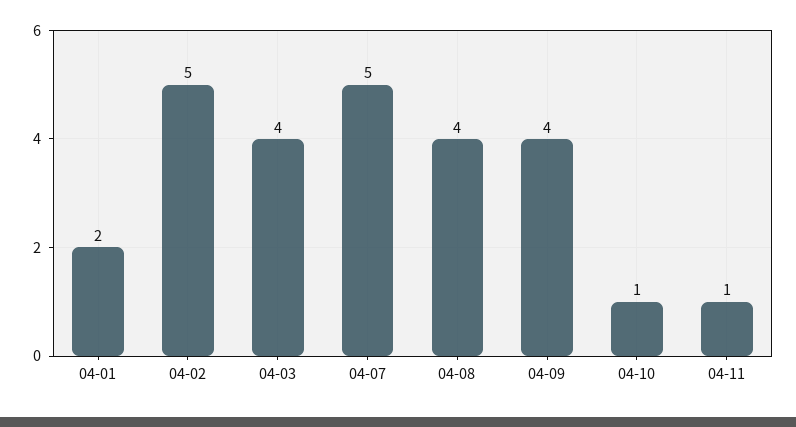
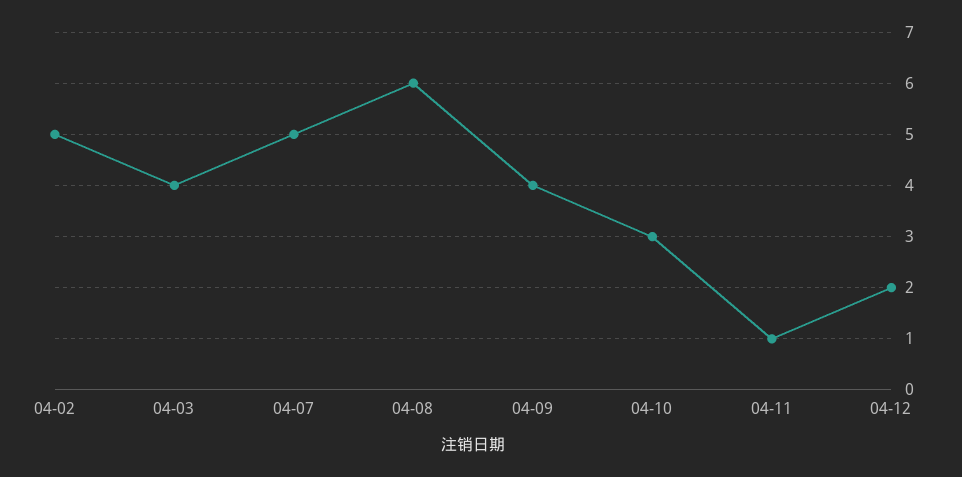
04-01: 2 -> none
04-08: 4 -> 6
04-10: 1 -> 3
04-12: none -> 2

